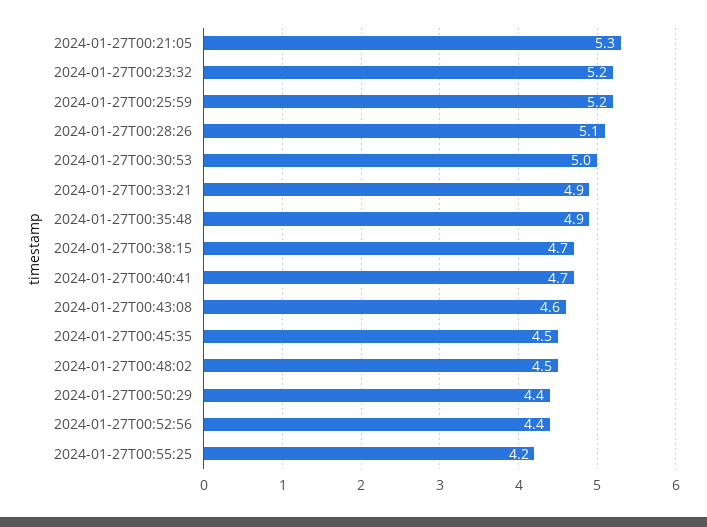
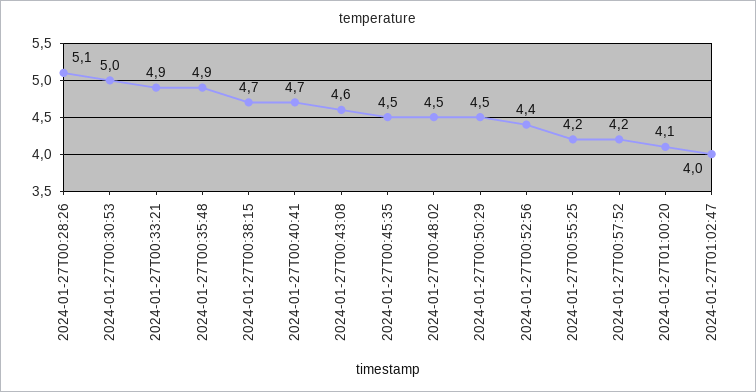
2024-01-27T00:21:05: 5.3 -> none
2024-01-27T00:23:32: 5.2 -> none
2024-01-27T00:25:59: 5.2 -> none
2024-01-27T00:50:29: 4.4 -> 4.5
2024-01-27T00:57:52: none -> 4.2
2024-01-27T01:00:20: none -> 4.1
2024-01-27T01:02:47: none -> 4

